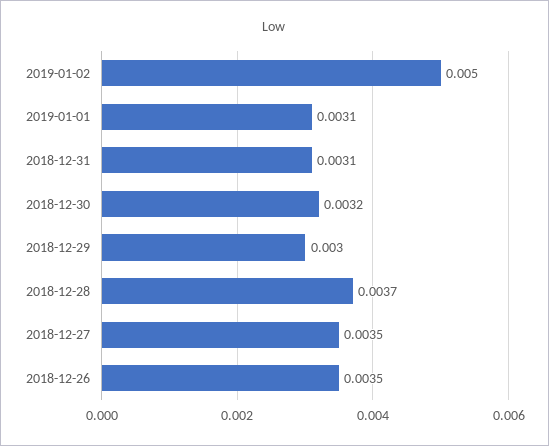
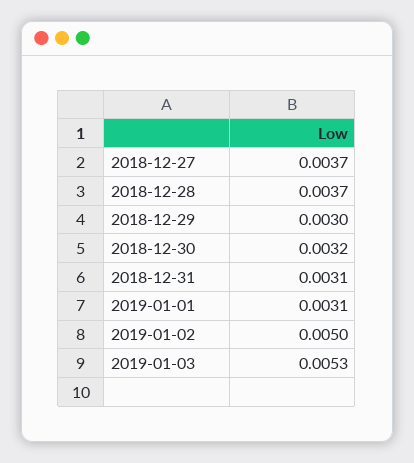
2018-12-27: 0.0035 -> 0.0037
2018-12-26: 0.0035 -> none
2019-01-03: none -> 0.0053

